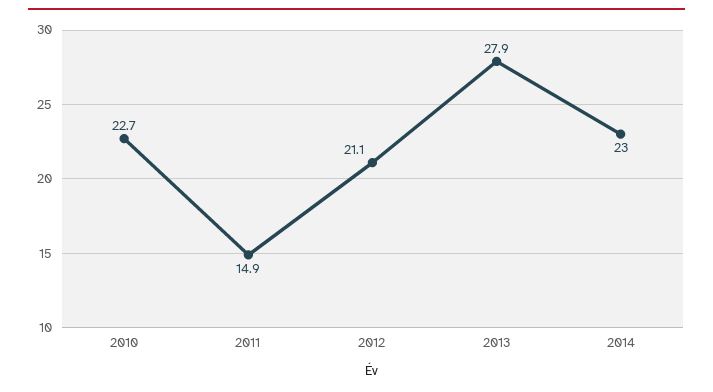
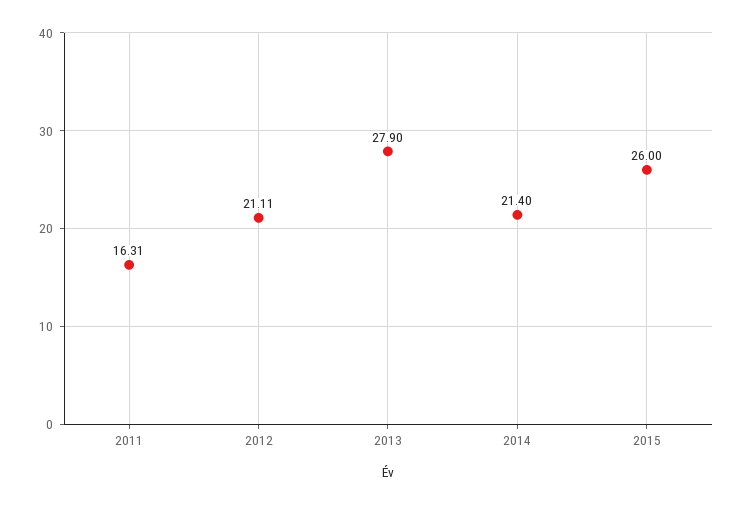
2010: 22.7 -> none
2011: 14.9 -> 16.31
2014: 23 -> 21.4
2015: none -> 26

